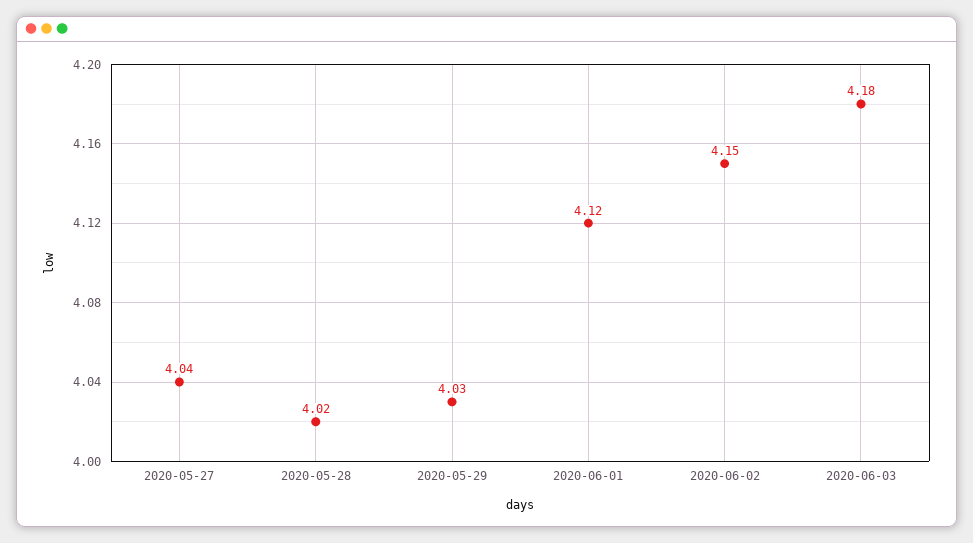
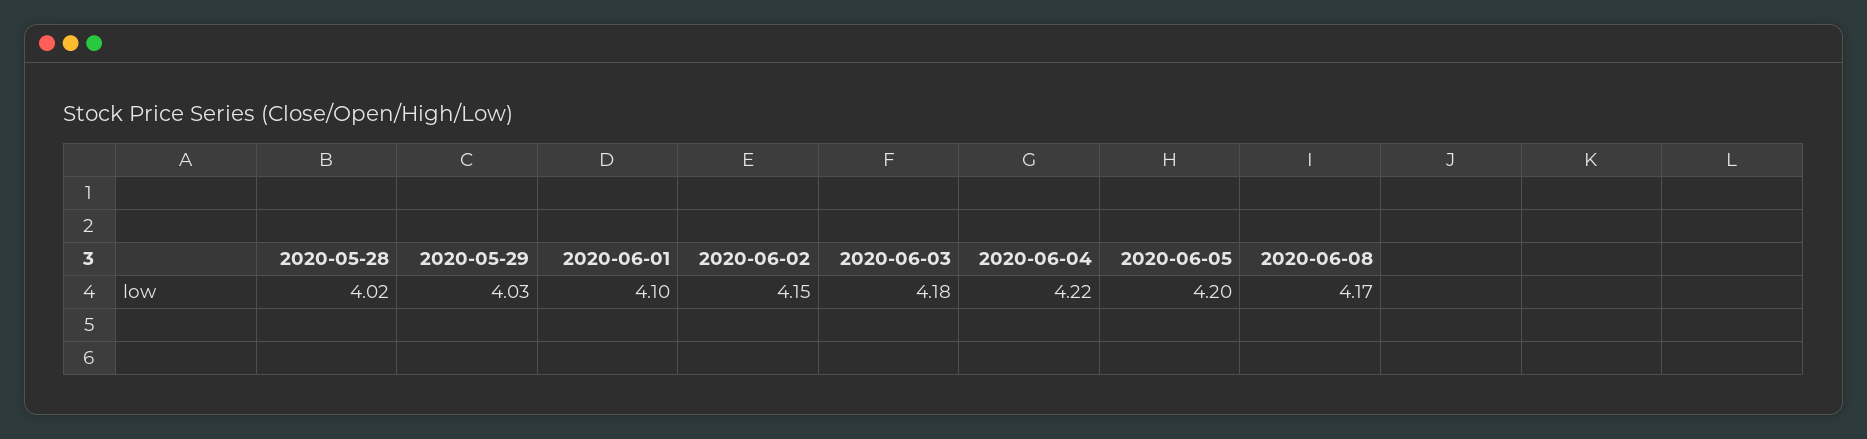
2020-05-27: 4.04 -> none
2020-06-01: 4.12 -> 4.1
2020-06-04: none -> 4.22
2020-06-05: none -> 4.2
2020-06-08: none -> 4.17

